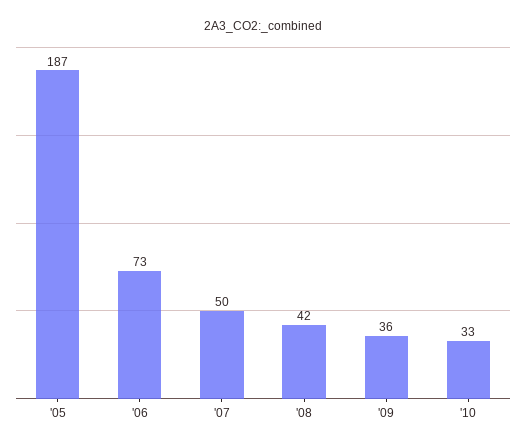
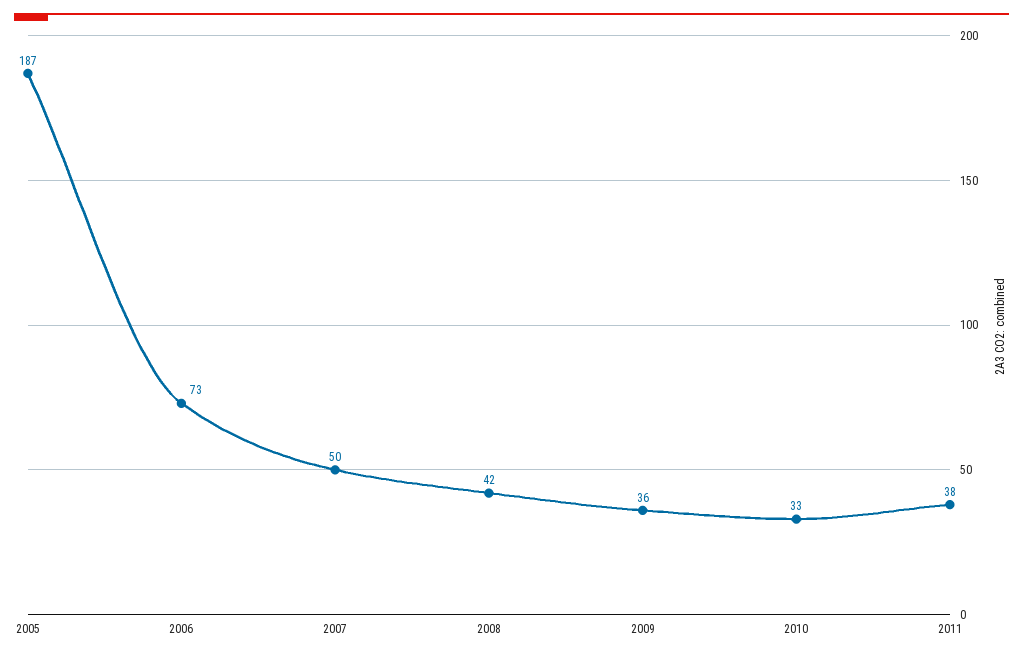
2011: none -> 38

